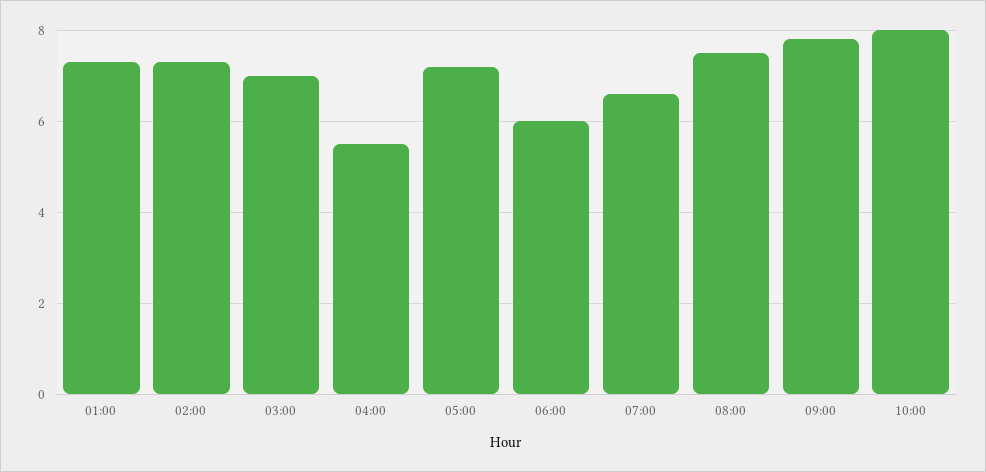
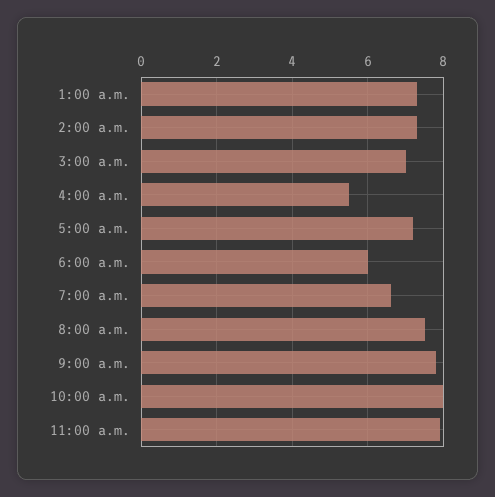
11:00 a.m.: none -> 8

